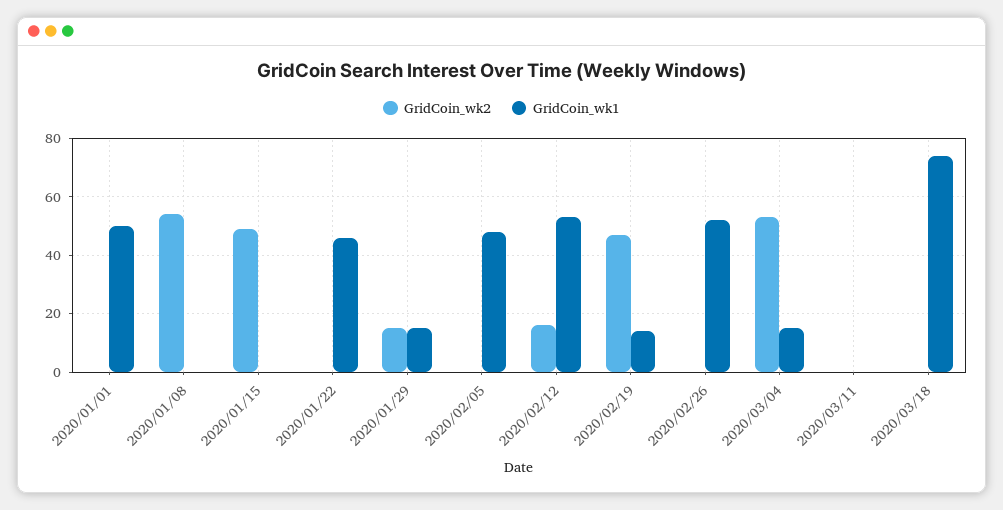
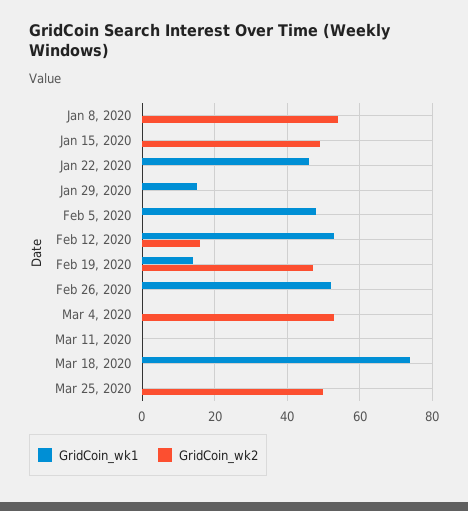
GridCoin_wk2, 2020/01/01: 0 -> none
GridCoin_wk1, 2020/01/01: 50 -> none
GridCoin_wk2, 2020/01/29: 15 -> 0
GridCoin_wk1, 2020/03/04: 15 -> 0
GridCoin_wk1, Mar 25, 2020: none -> 0
GridCoin_wk2, Mar 25, 2020: none -> 50

